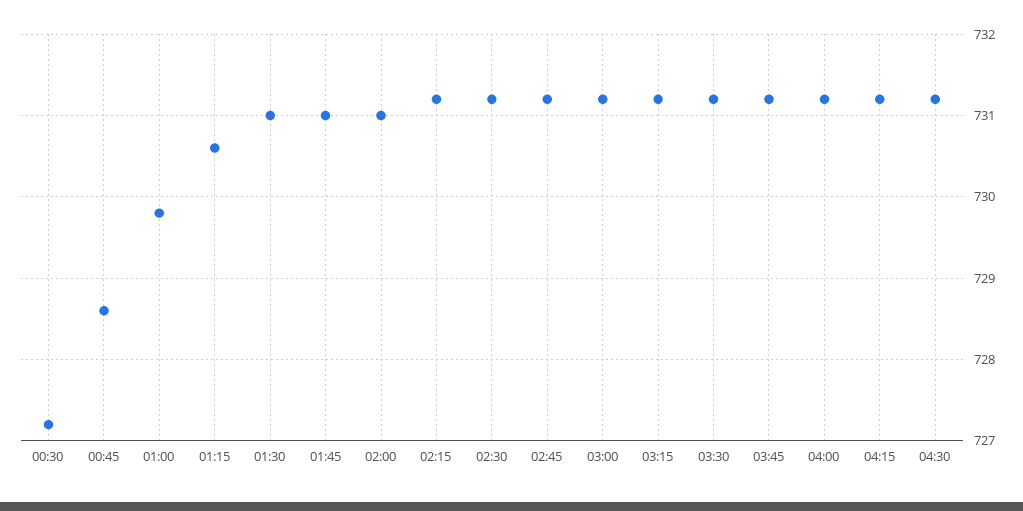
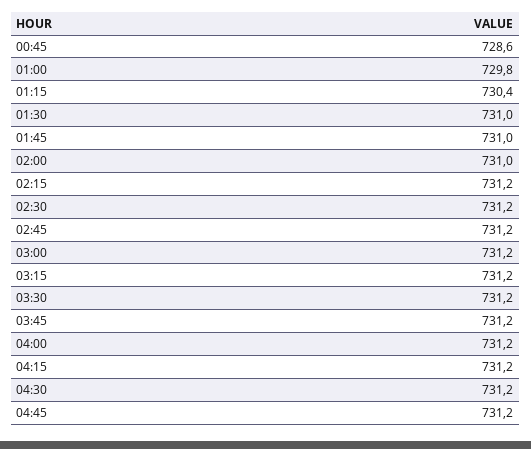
00:30: 727.2 -> none
01:15: 730.6 -> 730.4
04:45: none -> 731.2

